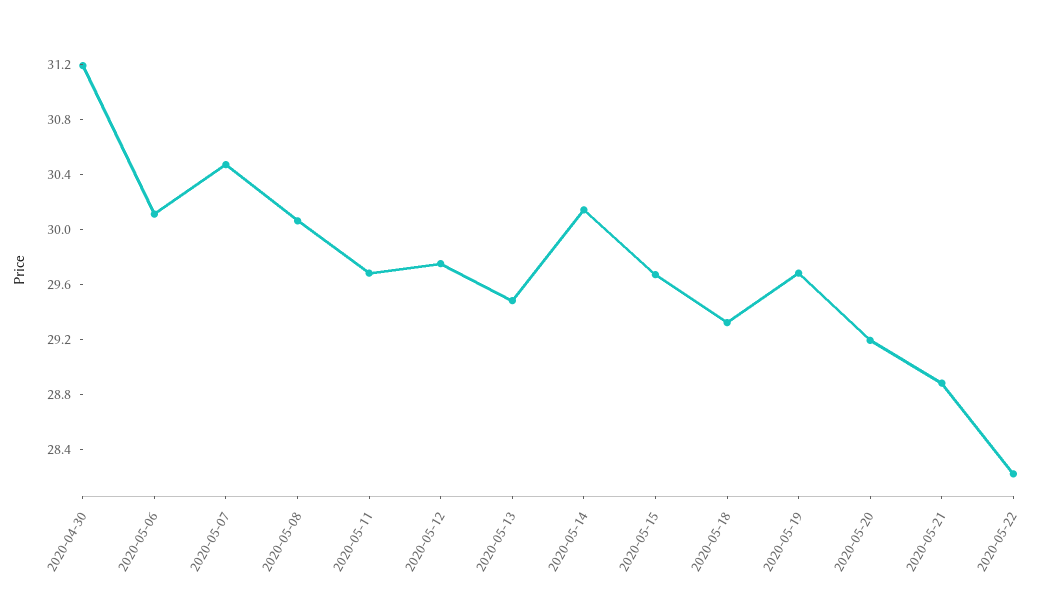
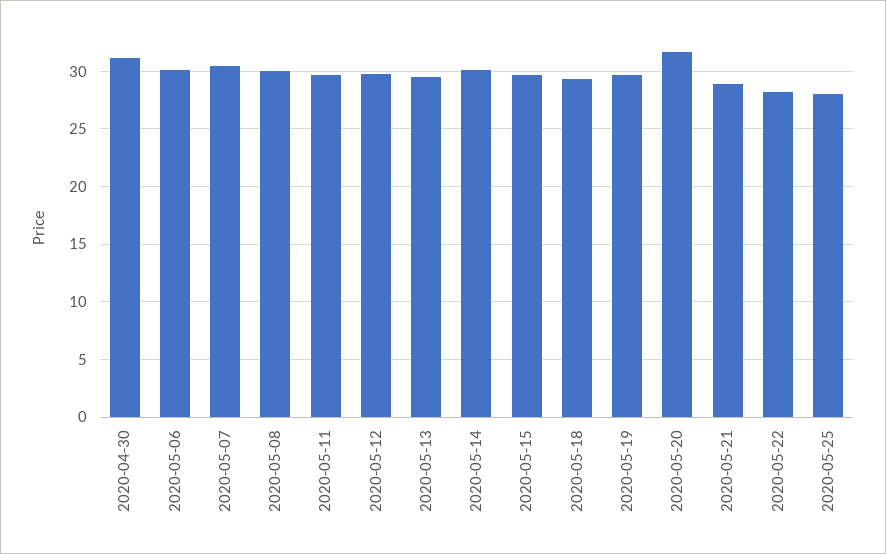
2020-05-20: 29.2 -> 32
2020-05-25: none -> 28

